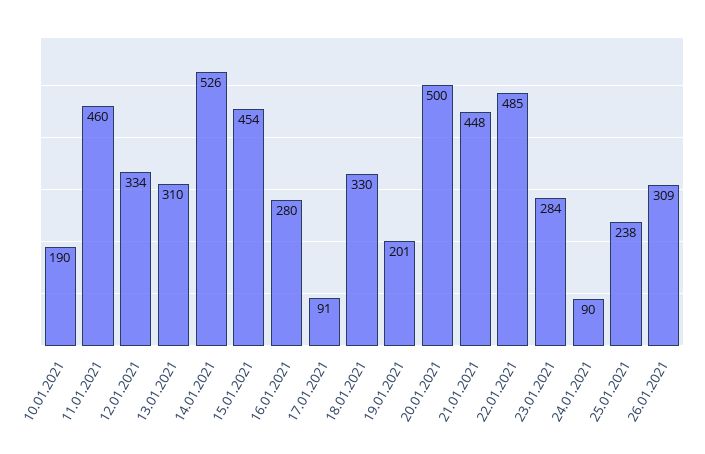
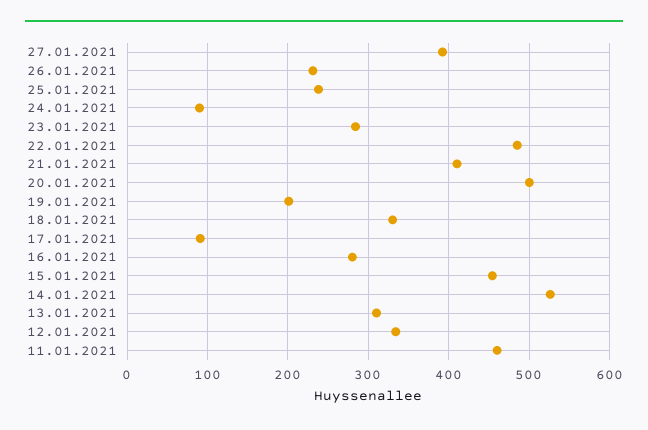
10.01.2021: 190 -> none
21.01.2021: 448 -> 410
26.01.2021: 309 -> 230
27.01.2021: none -> 390

